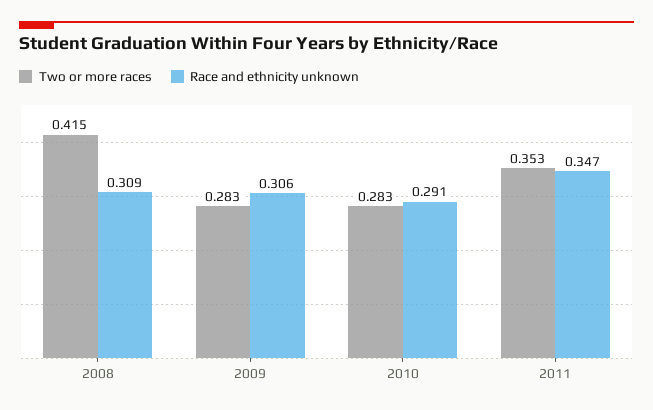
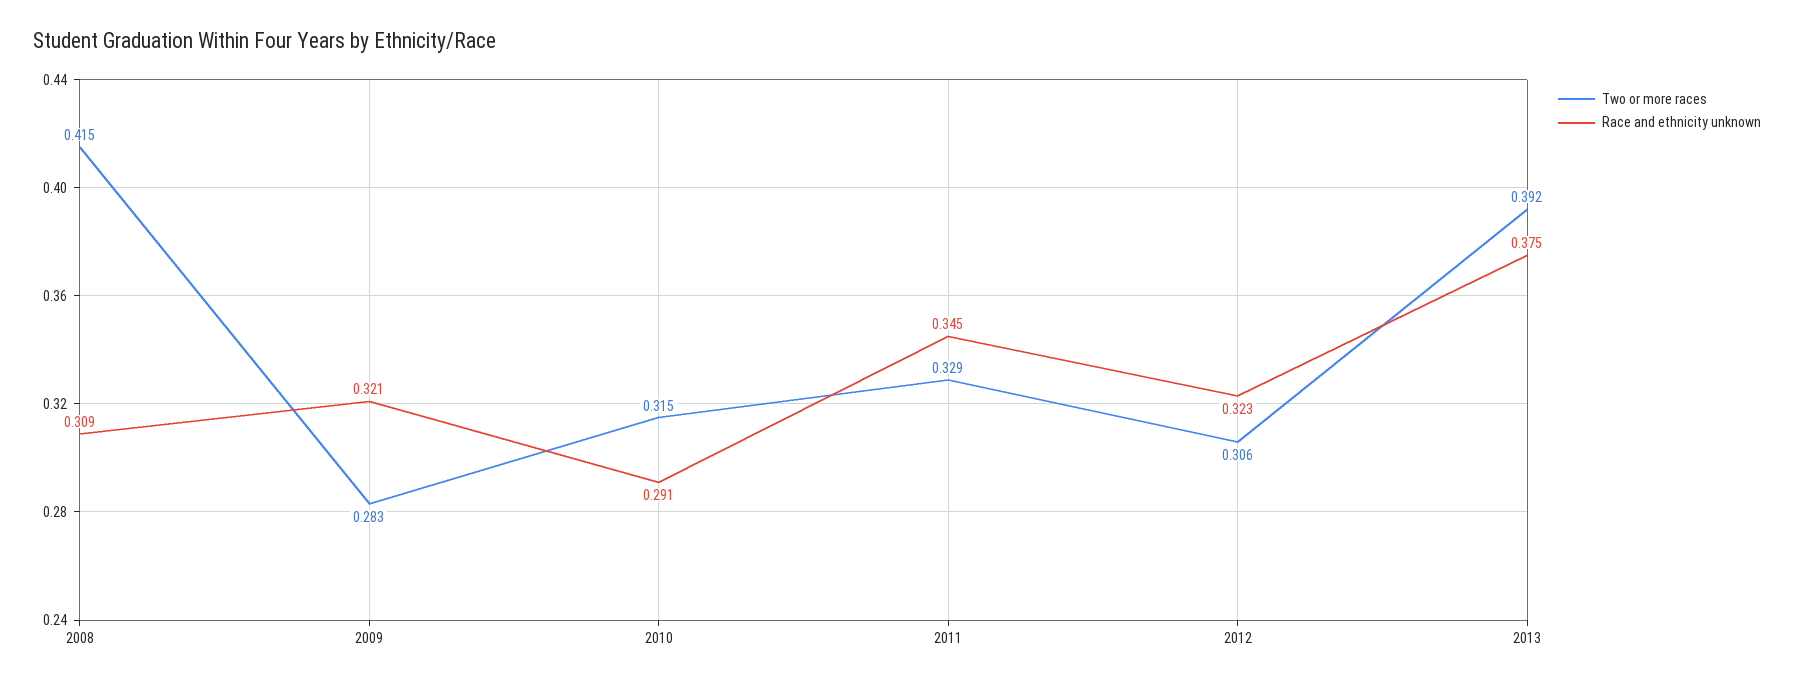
Race and ethnicity unknown, 2009: 0.306 -> 0.321
Two or more races, 2010: 0.283 -> 0.315
Two or more races, 2011: 0.353 -> 0.329
Race and ethnicity unknown, 2011: 0.347 -> 0.345
Two or more races, 2012: none -> 0.306
Race and ethnicity unknown, 2012: none -> 0.323
Two or more races, 2013: none -> 0.392
Race and ethnicity unknown, 2013: none -> 0.375

